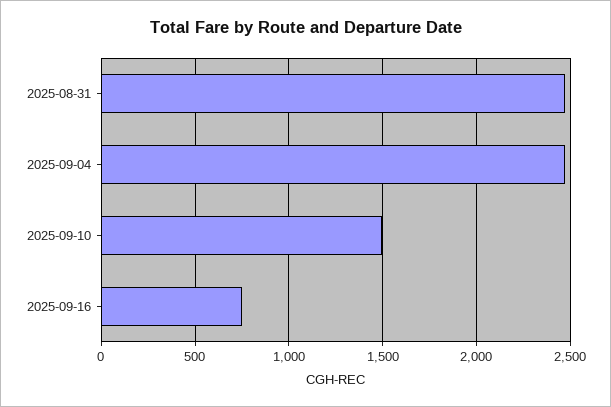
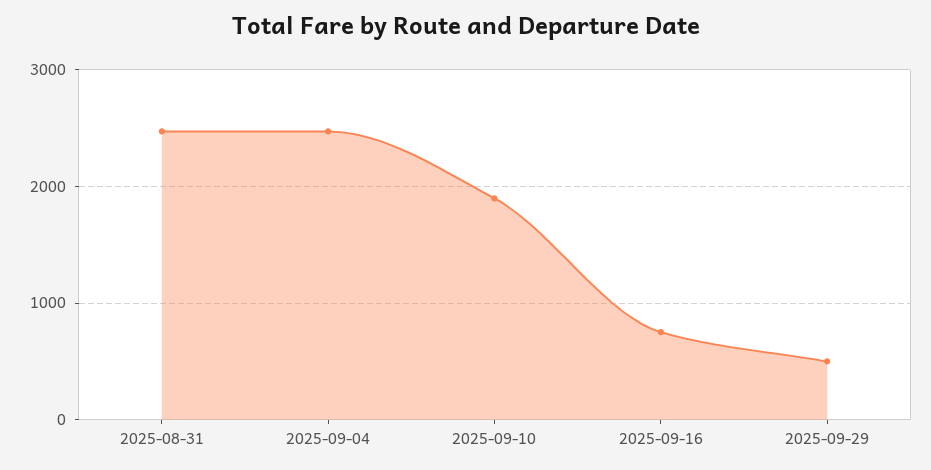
2025-09-10: 1500 -> 1900
2025-09-29: none -> 500

